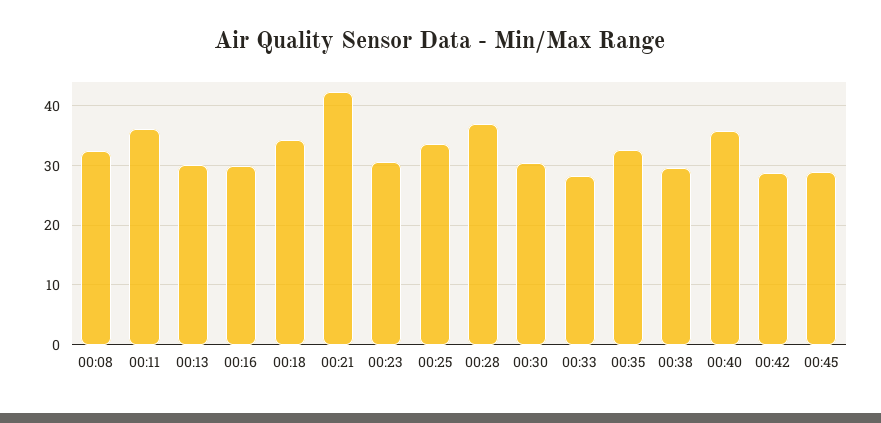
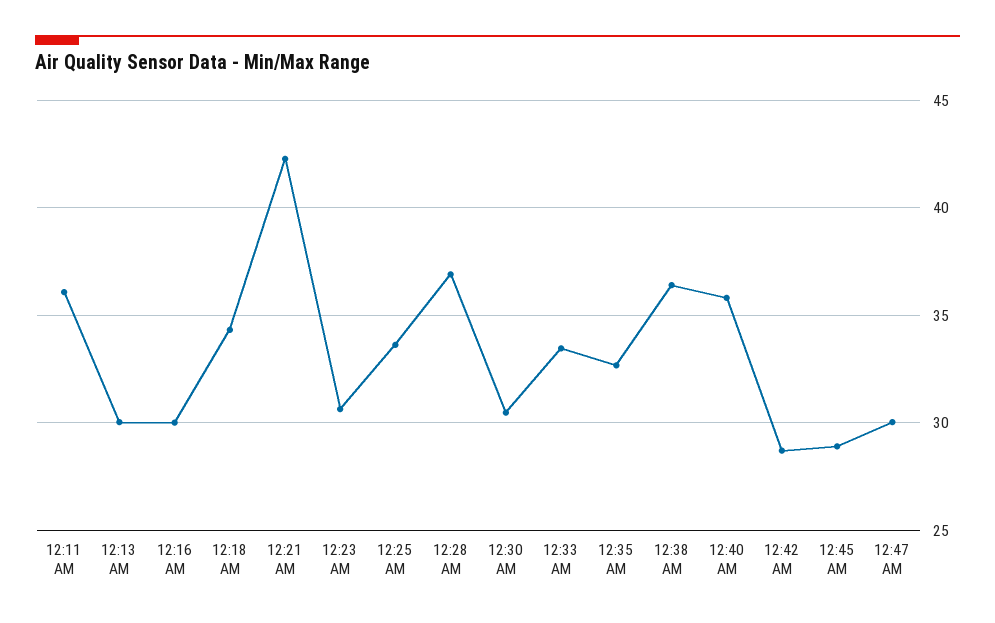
00:08: 32 -> none
00:33: 28 -> 33.5
00:38: 30 -> 36.5
12:47 AM: none -> 30

